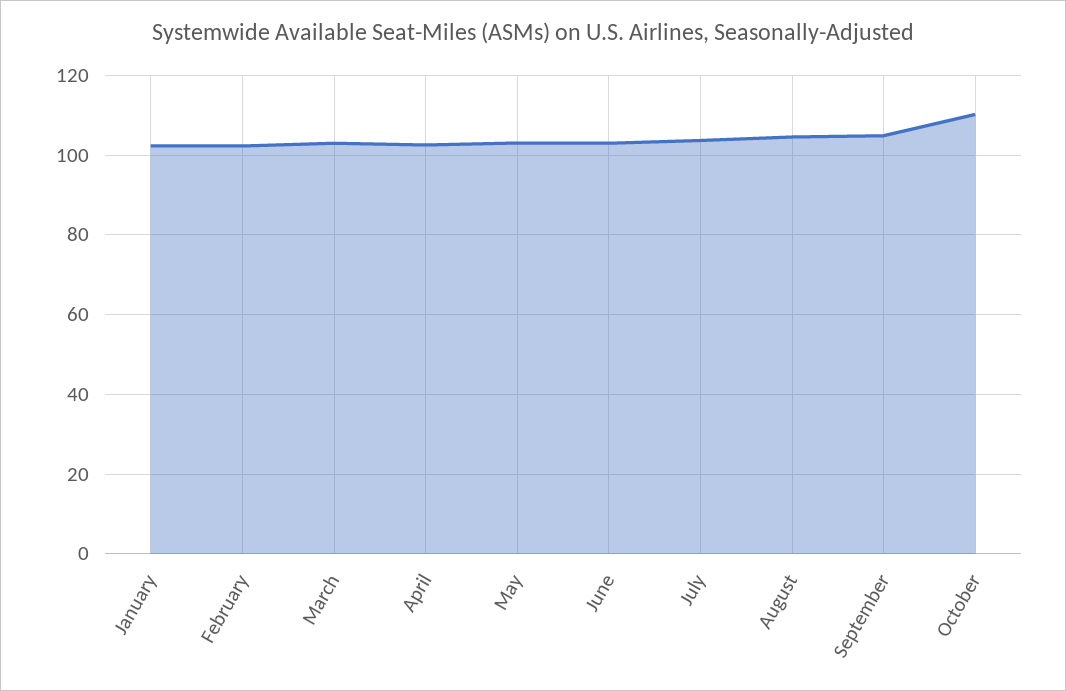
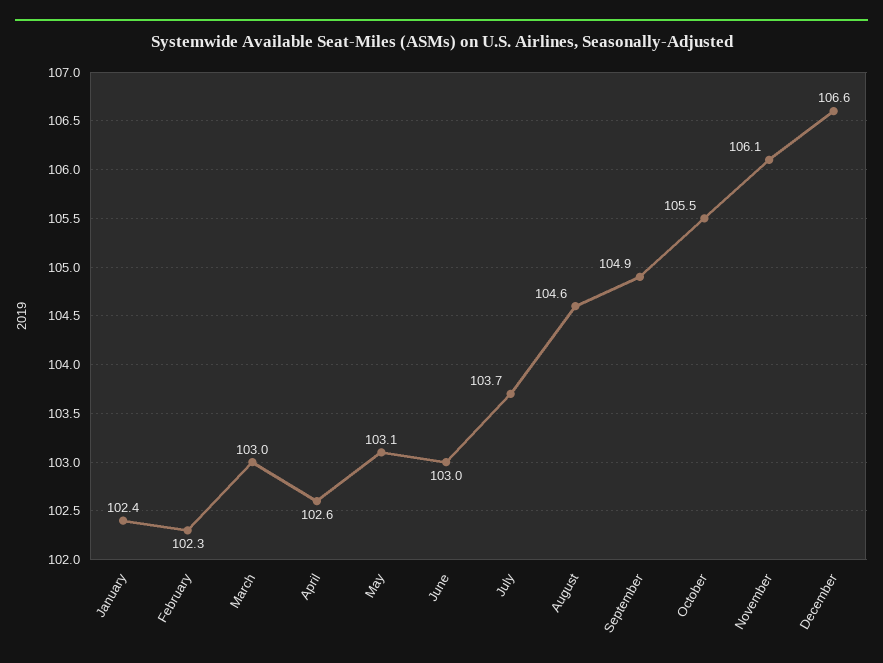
October: 110 -> 105.5
November: none -> 106.1
December: none -> 106.6

